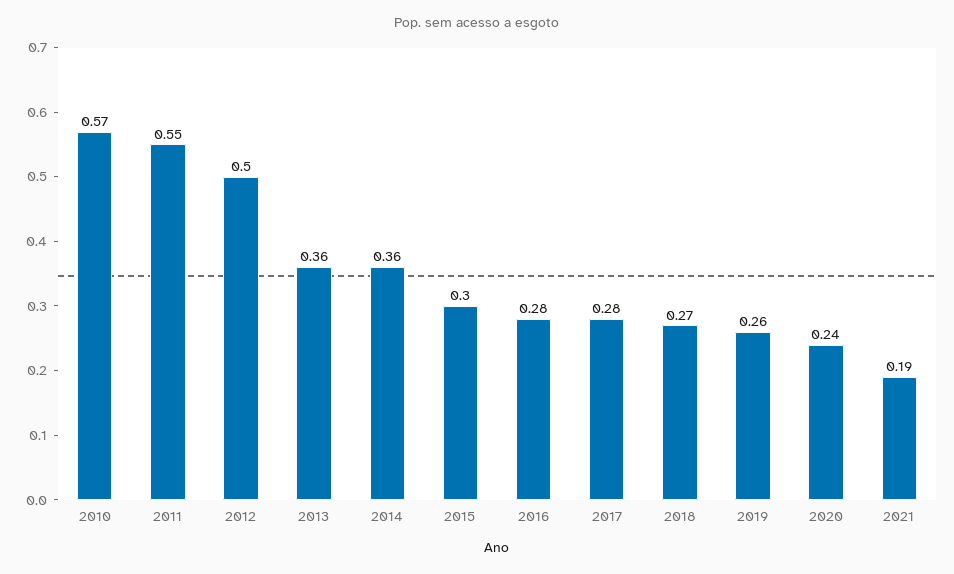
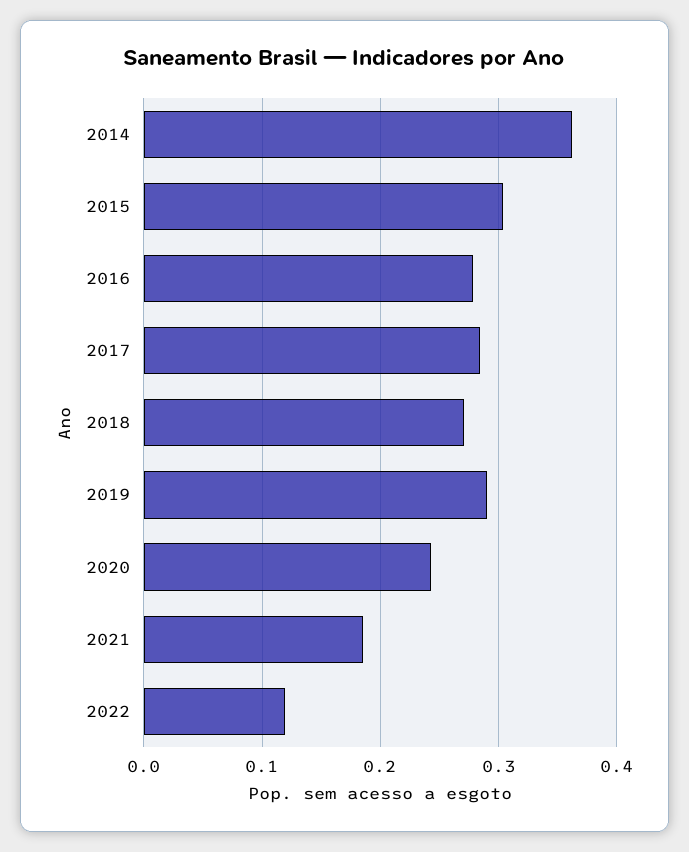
2010: 0.57 -> none
2011: 0.55 -> none
2012: 0.5 -> none
2013: 0.36 -> none
2019: 0.26 -> 0.29
2022: none -> 0.12

